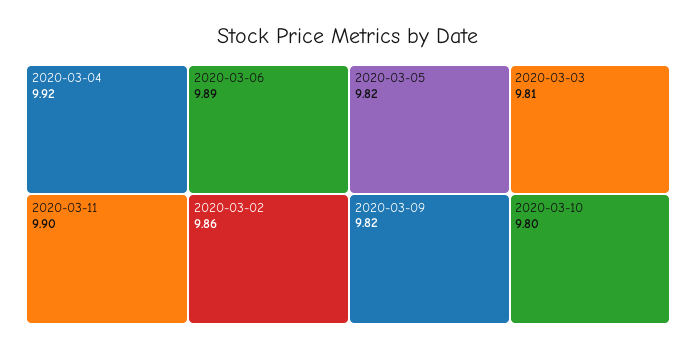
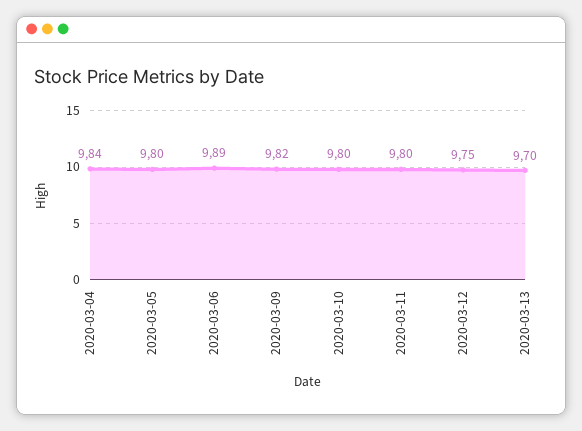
2020-03-04: 9.92 -> 9.84
2020-03-11: 9.9 -> 9.8
2020-03-02: 9.86 -> none
2020-03-05: 9.82 -> 9.8
2020-03-03: 9.81 -> none
2020-03-12: none -> 9.75
2020-03-13: none -> 9.7

